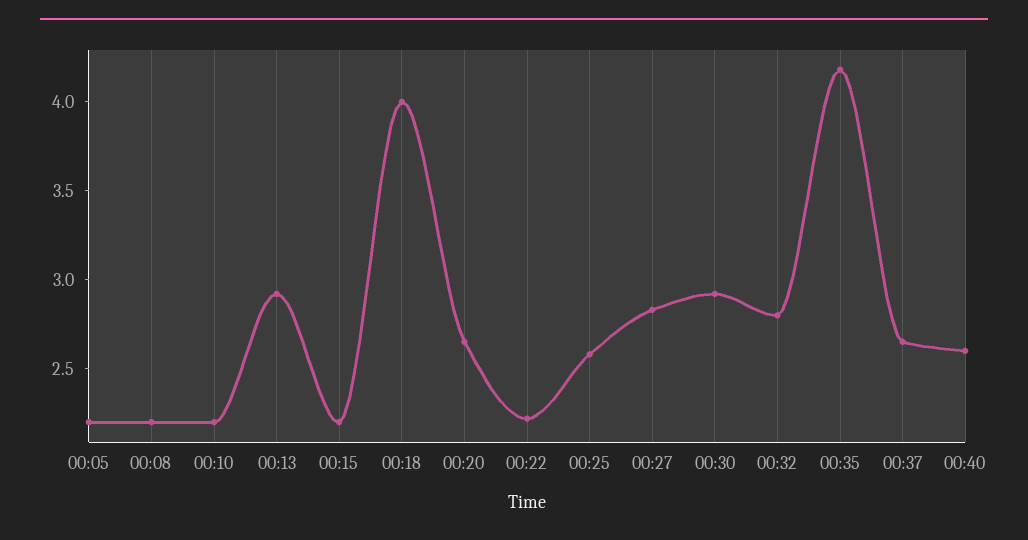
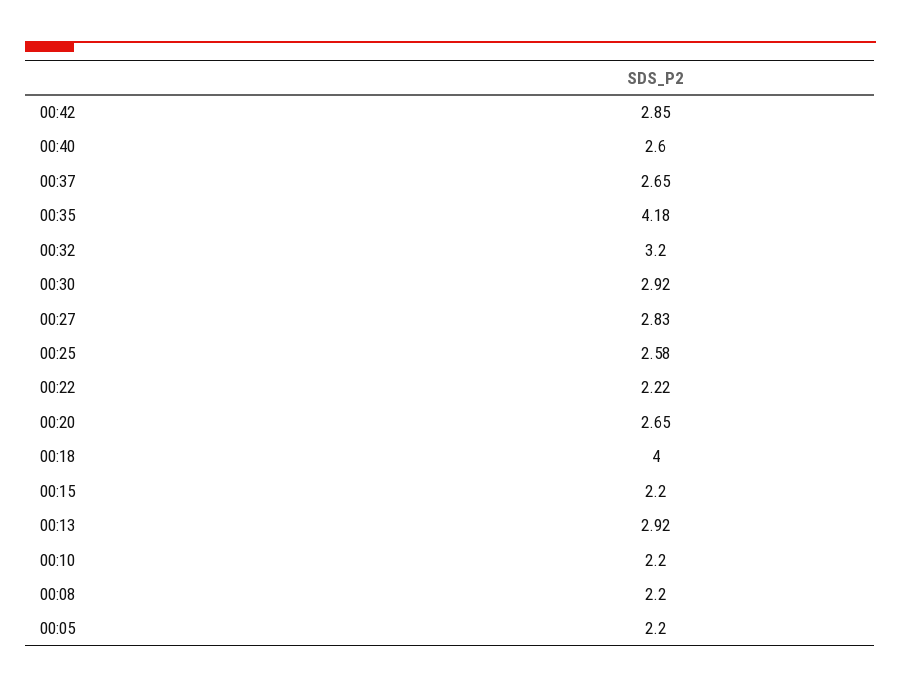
00:32: 2.8 -> 3.2
00:42: none -> 2.85

